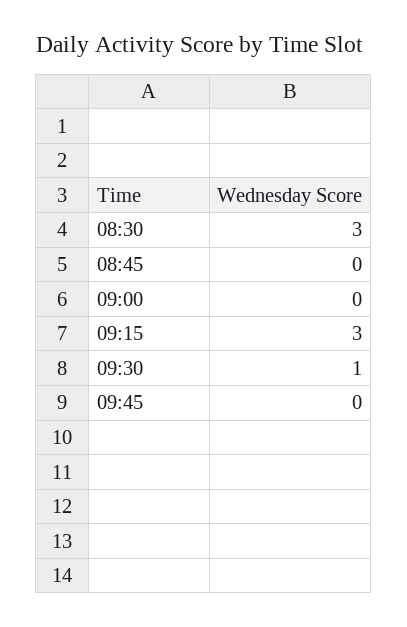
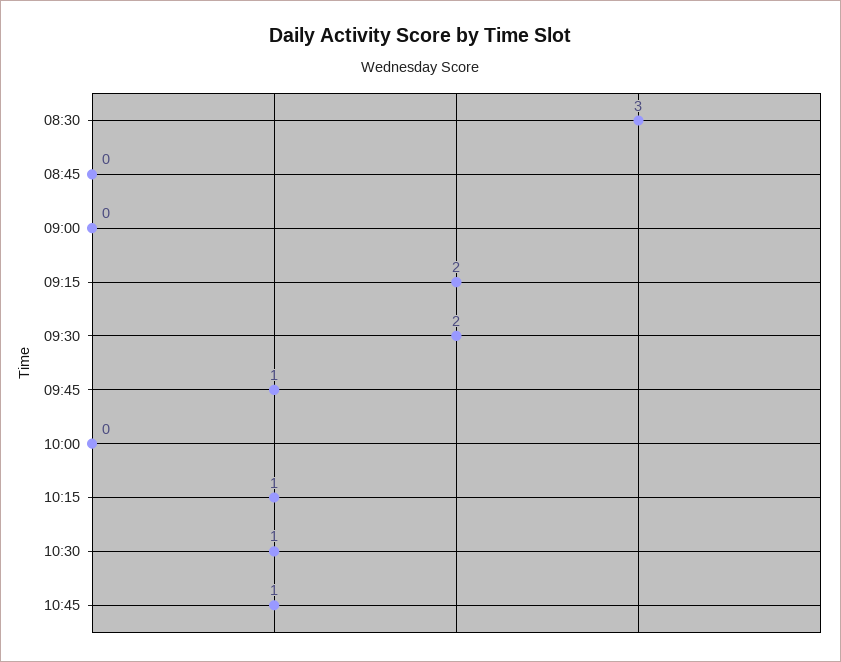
09:15: 3 -> 2
09:30: 1 -> 2
09:45: 0 -> 1
10:00: none -> 0
10:15: none -> 1
10:30: none -> 1
10:45: none -> 1

